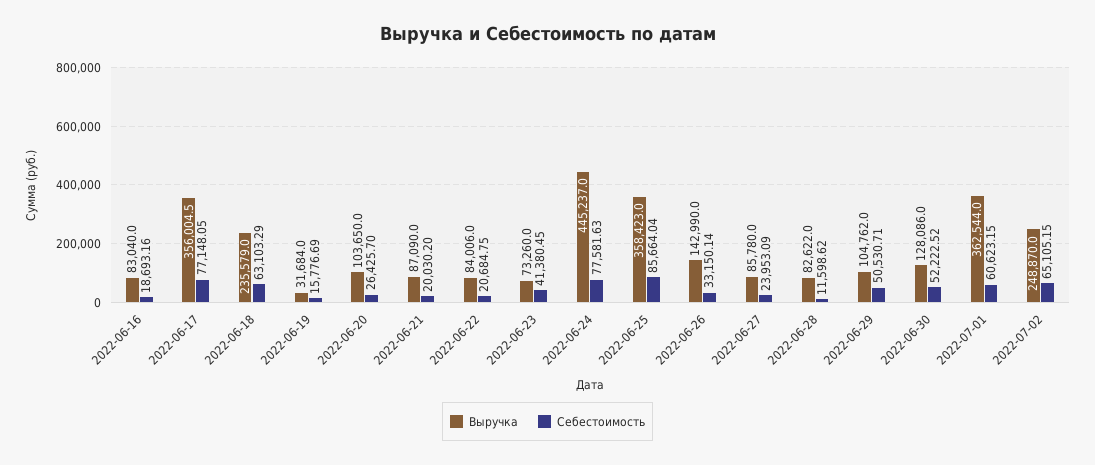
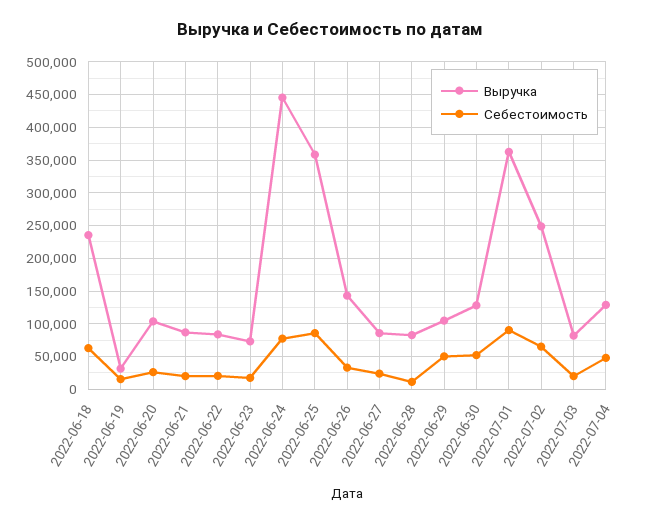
Выручка, 2022-06-16: 83040 -> none
Себестоимость, 2022-06-16: 18693.16 -> none
Выручка, 2022-06-17: 356004.5 -> none
Себестоимость, 2022-06-17: 77148.05 -> none
Себестоимость, 2022-06-23: 41380.45 -> 20000
Себестоимость, 2022-07-01: 60623.15 -> 90000
Выручка, 2022-07-03: none -> 80000
Себестоимость, 2022-07-03: none -> 20000
Выручка, 2022-07-04: none -> 130000
Себестоимость, 2022-07-04: none -> 50000

